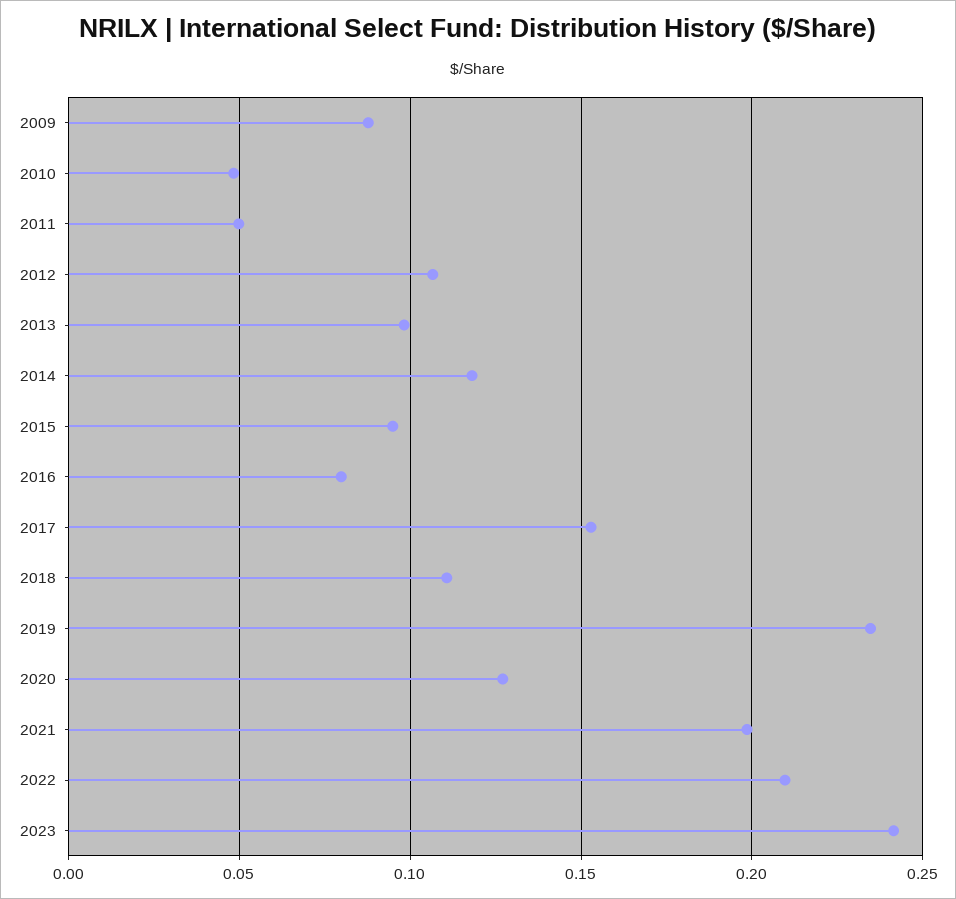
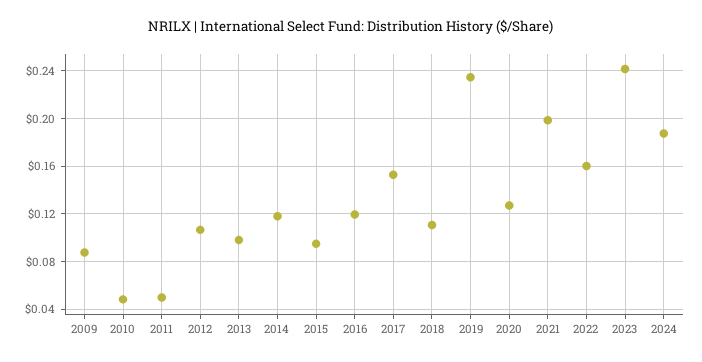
2016: 0.08 -> 0.12
2022: 0.21 -> 0.16
2024: none -> 0.19

